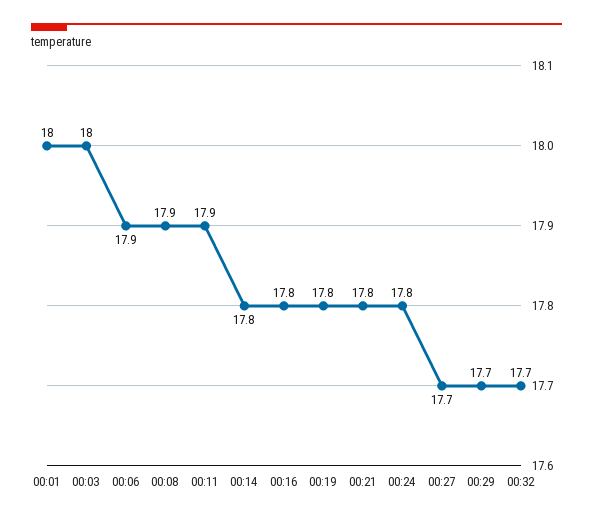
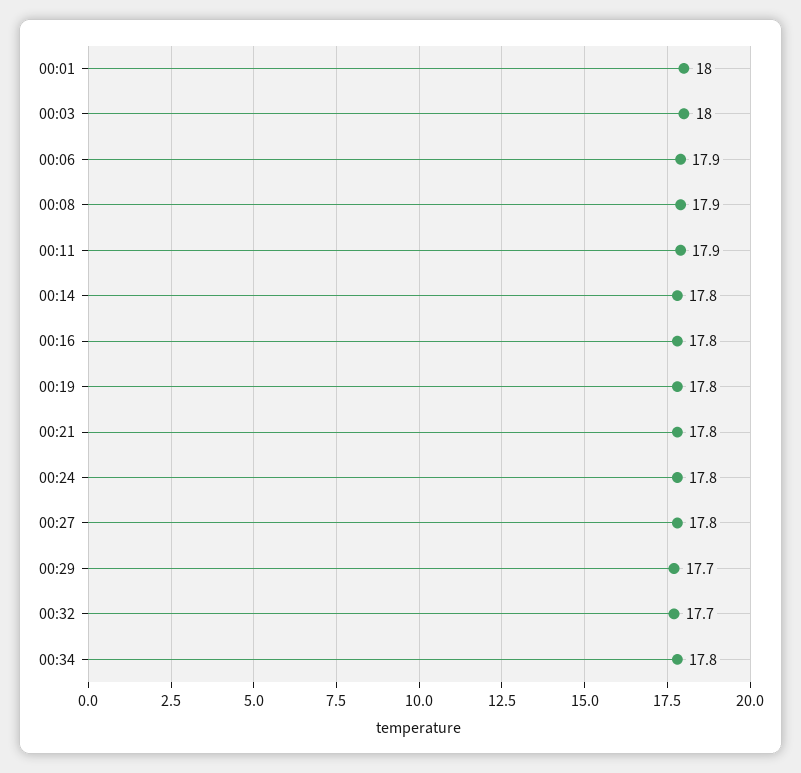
00:27: 17.7 -> 17.8
00:34: none -> 17.8

